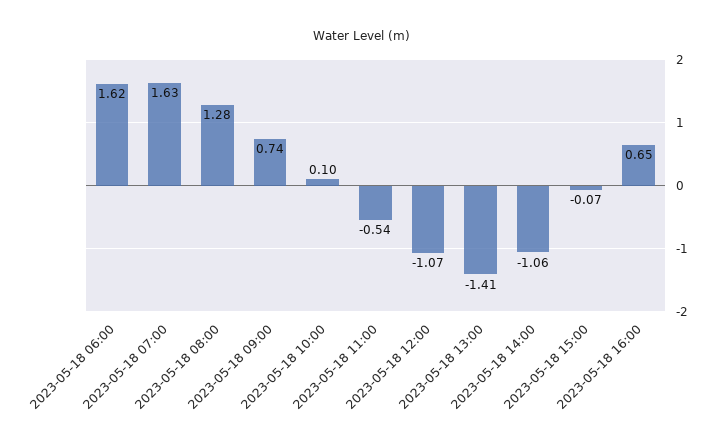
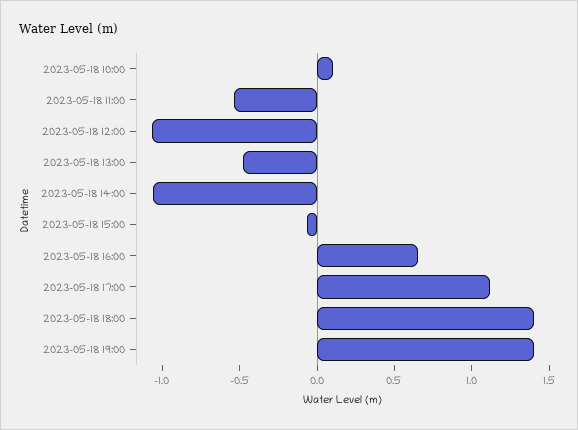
2023-05-18 06:00: 1.62 -> none
2023-05-18 07:00: 1.63 -> none
2023-05-18 08:00: 1.28 -> none
2023-05-18 09:00: 0.74 -> none
2023-05-18 13:00: -1.41 -> -0.5
2023-05-18 17:00: none -> 1.1
2023-05-18 18:00: none -> 1.4
2023-05-18 19:00: none -> 1.4

